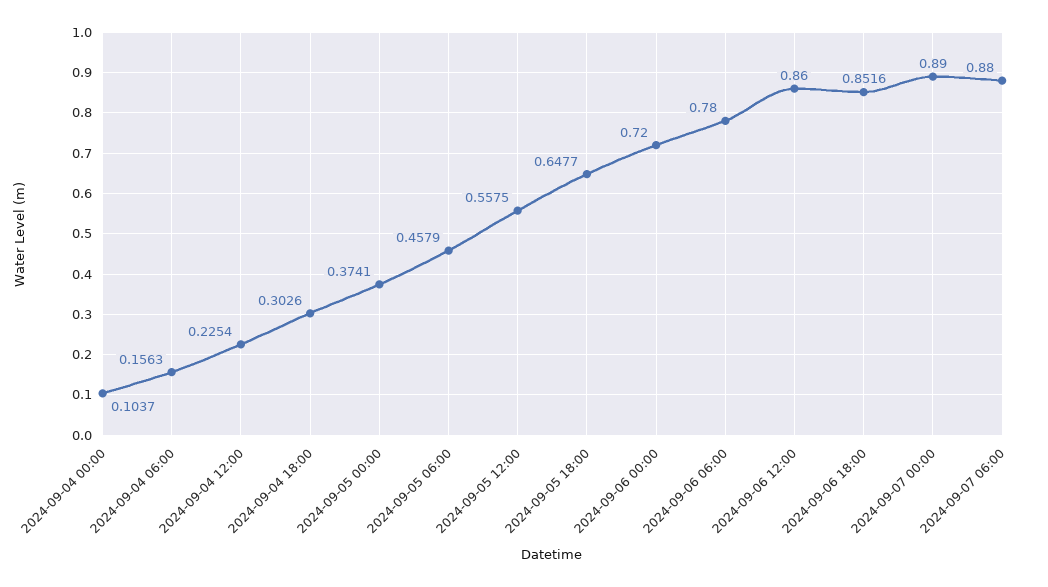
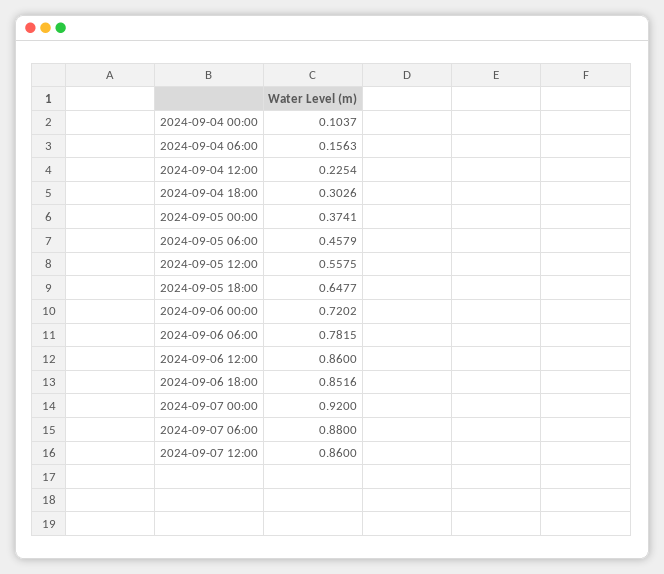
2024-09-06 00:00: 0.72 -> 0.7202
2024-09-06 06:00: 0.78 -> 0.7815
2024-09-07 00:00: 0.89 -> 0.92
2024-09-07 12:00: none -> 0.86

